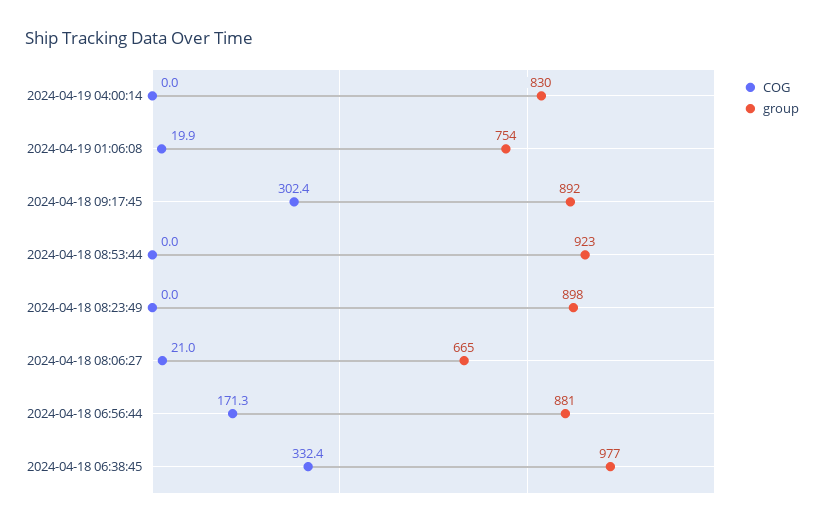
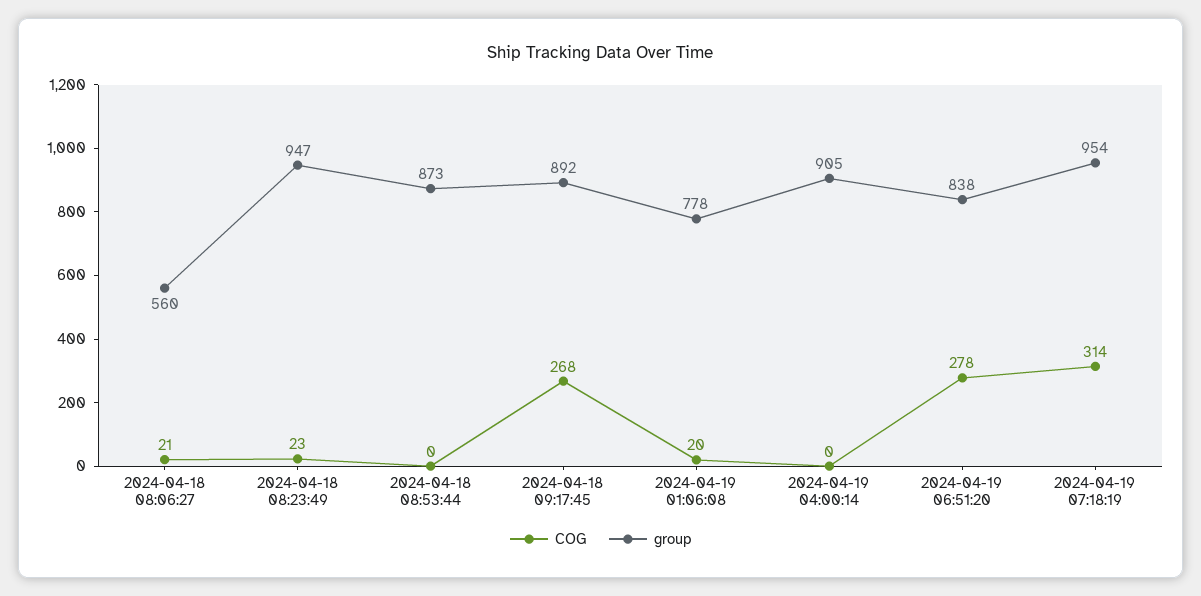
group, 2024-04-19 04:00:14: 830 -> 905
group, 2024-04-19 01:06:08: 754 -> 778
COG, 2024-04-18 09:17:45: 302.4 -> 268
group, 2024-04-18 08:53:44: 923 -> 873
COG, 2024-04-18 08:23:49: 0 -> 23
group, 2024-04-18 08:23:49: 898 -> 947
group, 2024-04-18 08:06:27: 665 -> 560
COG, 2024-04-18 06:56:44: 171.3 -> none
group, 2024-04-18 06:56:44: 881 -> none
COG, 2024-04-18 06:38:45: 332.4 -> none
group, 2024-04-18 06:38:45: 977 -> none
COG, 2024-04-19 06:51:20: none -> 278
group, 2024-04-19 06:51:20: none -> 838
COG, 2024-04-19 07:18:19: none -> 314
group, 2024-04-19 07:18:19: none -> 954

